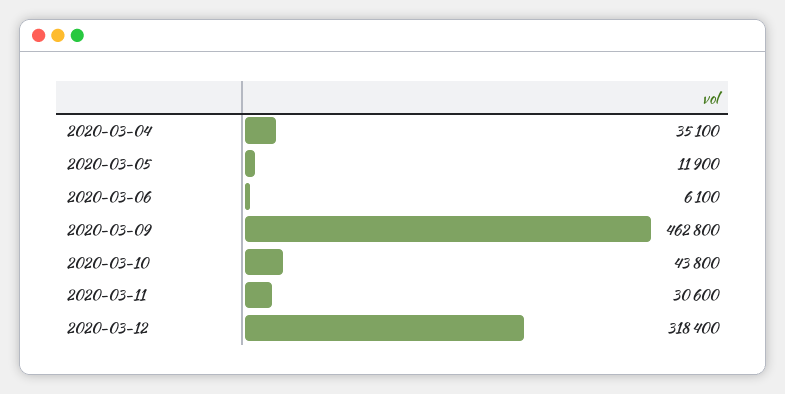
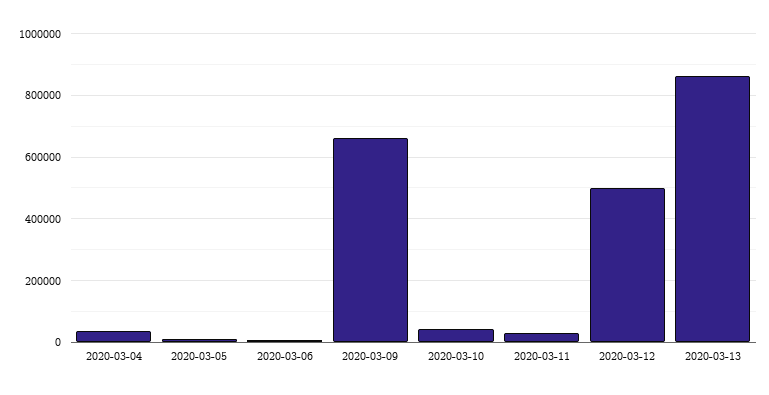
2020-03-09: 462800 -> 660000
2020-03-12: 318400 -> 500000
2020-03-13: none -> 860000

